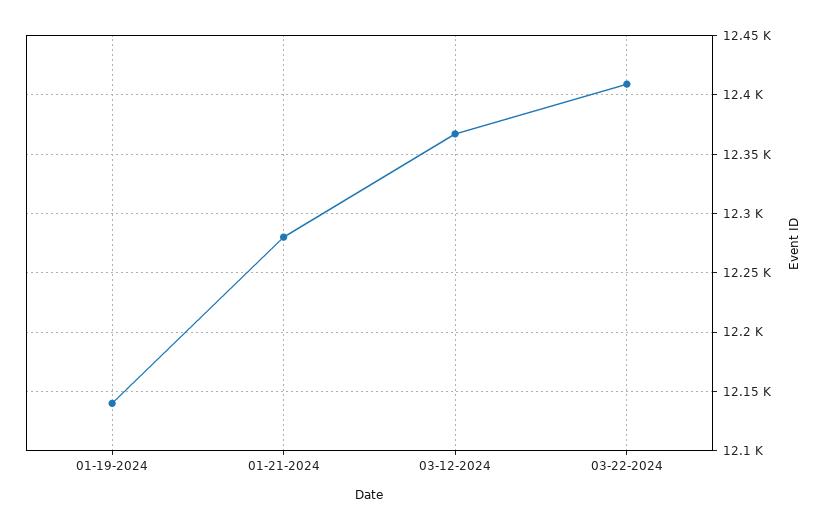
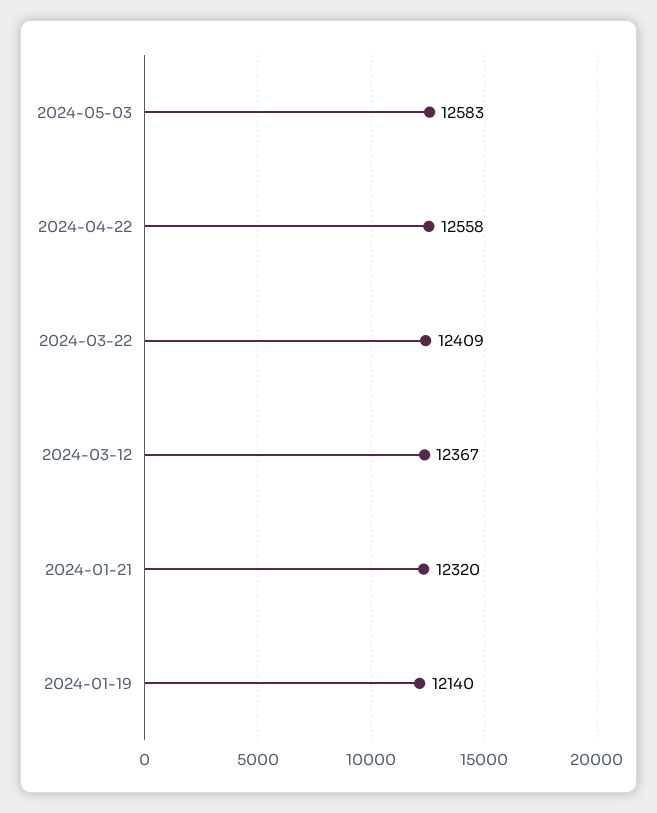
01-21-2024: 12280 -> 12320
2024-05-03: none -> 12583
2024-04-22: none -> 12558

